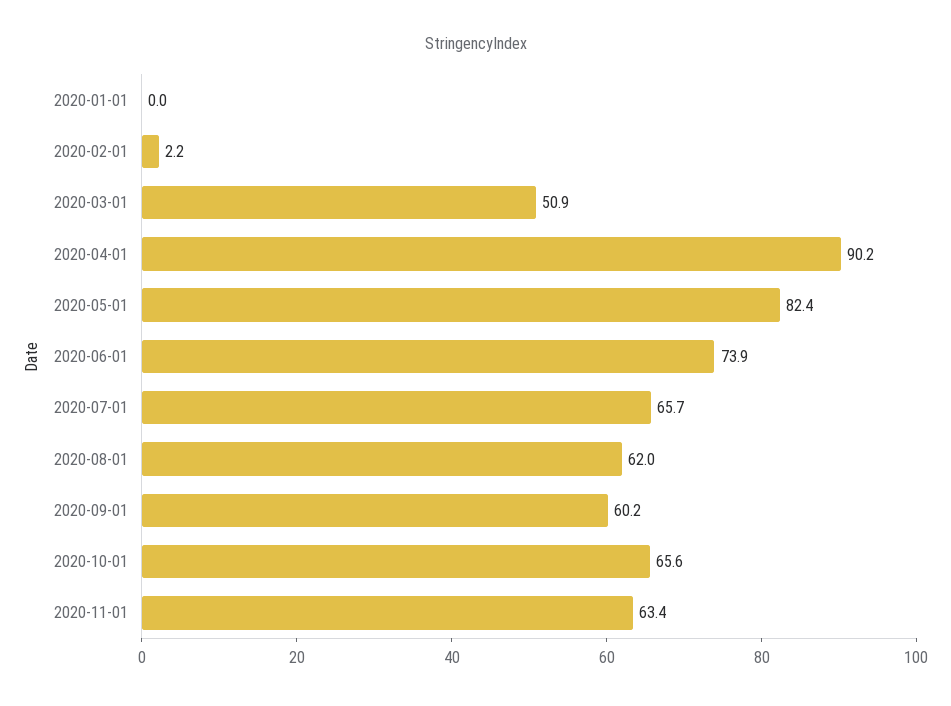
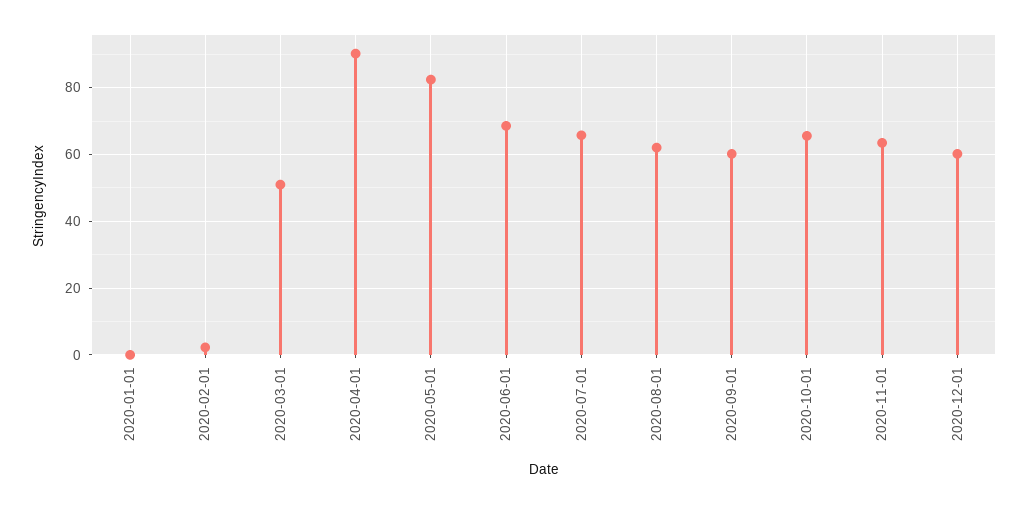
2020-06-01: 73.9 -> 68
2020-12-01: none -> 60

